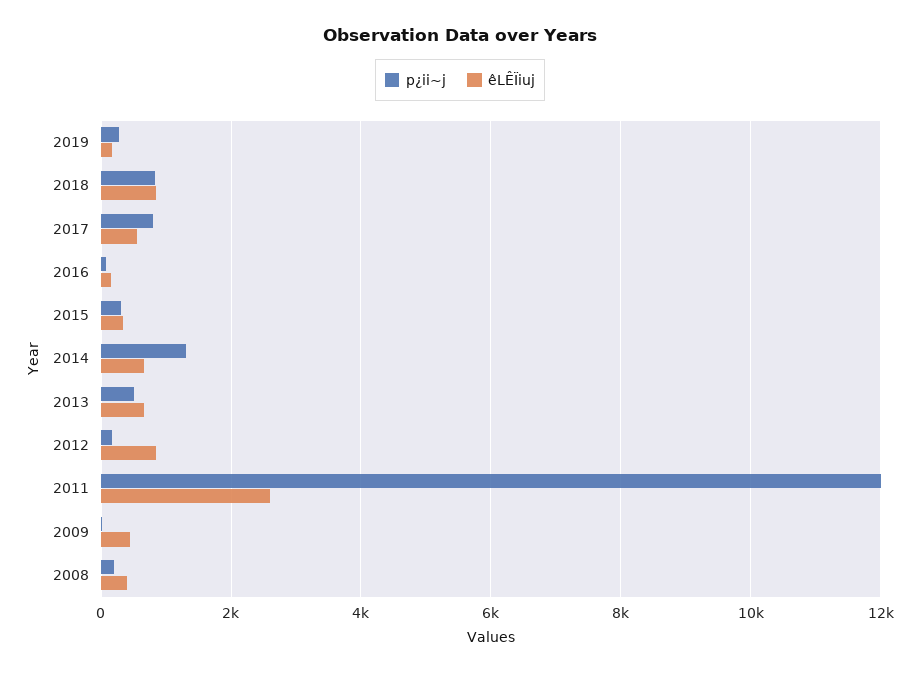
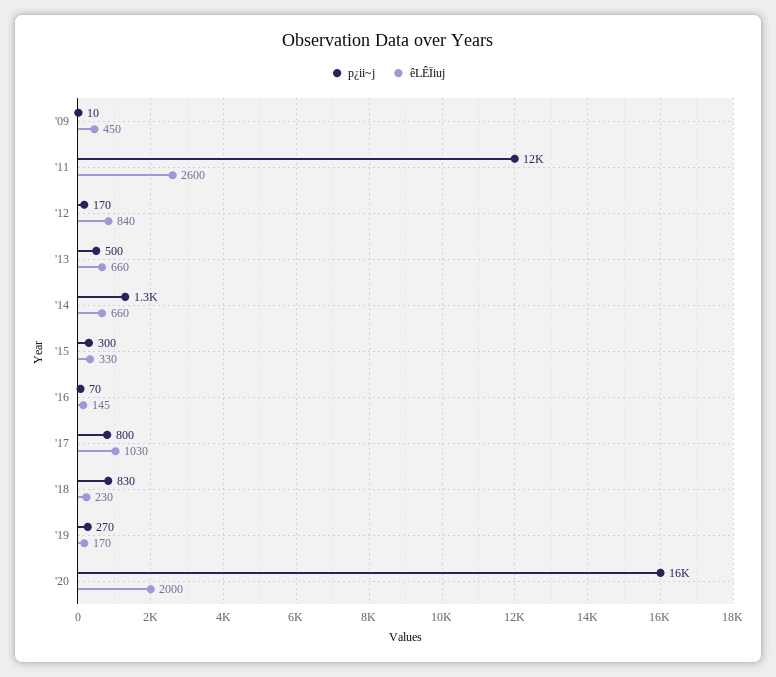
êLÊÏiuj, 2018: 800 -> 230
êLÊÏiuj, 2017: 600 -> 1030
p¿ii~j, 2008: 200 -> none
êLÊÏiuj, 2008: 400 -> none
p¿ii~j, '20: none -> 16000
êLÊÏiuj, '20: none -> 2000

